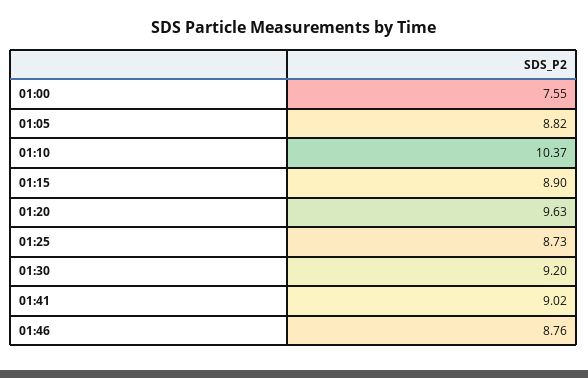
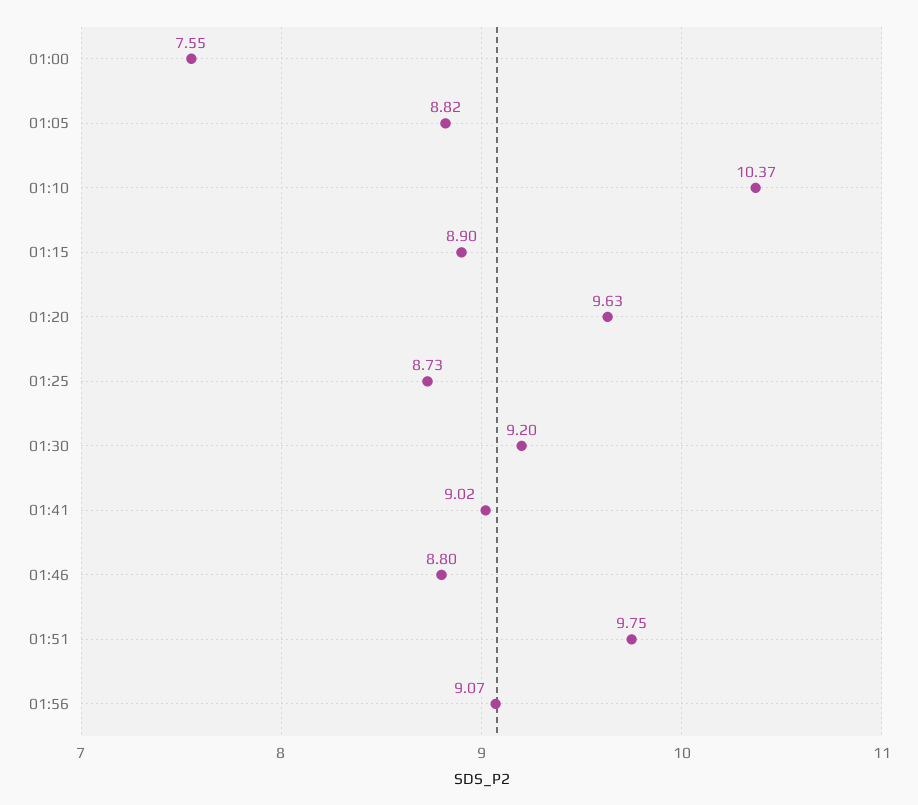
01:46: 8.76 -> 8.8
01:51: none -> 9.75
01:56: none -> 9.07

